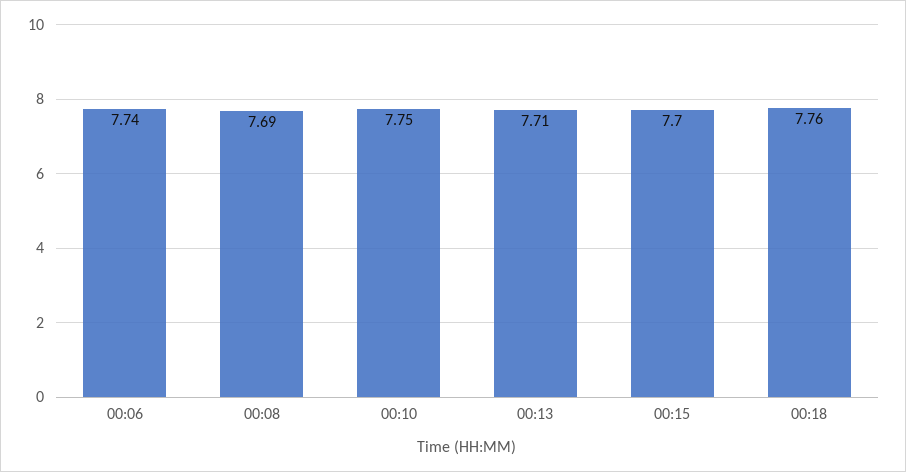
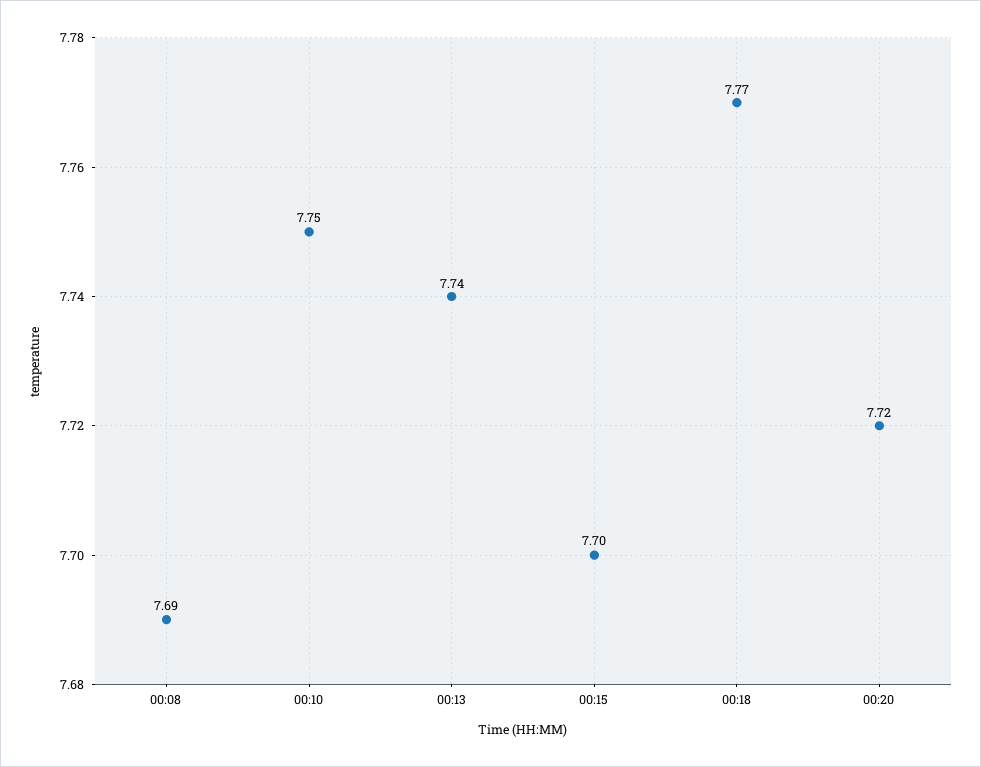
00:06: 7.74 -> none
00:13: 7.71 -> 7.74
00:18: 7.76 -> 7.77
00:20: none -> 7.72

